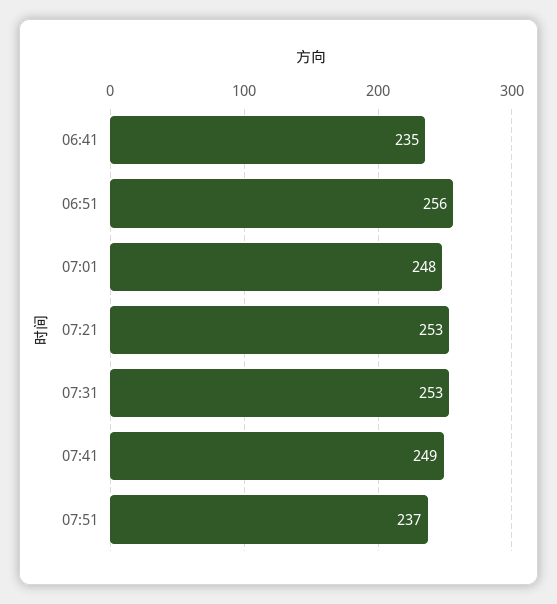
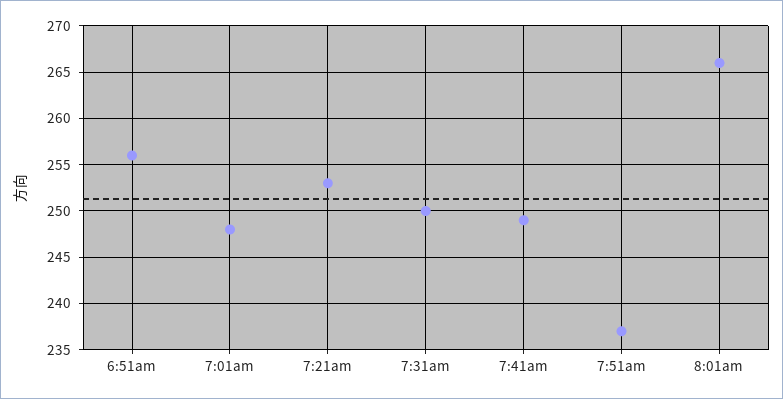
06:41: 235 -> none
07:31: 253 -> 250
8:01am: none -> 266

